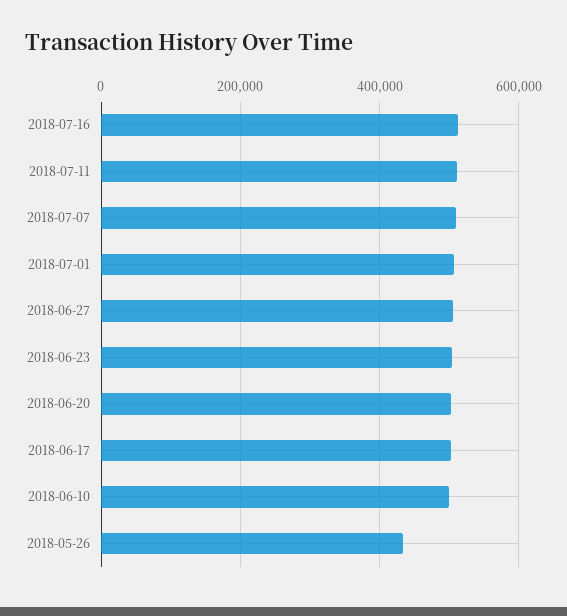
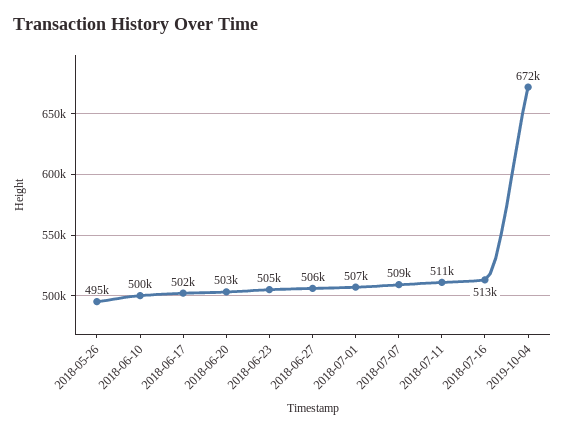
2018-05-26: 440000 -> 495000
2019-10-04: none -> 672000

